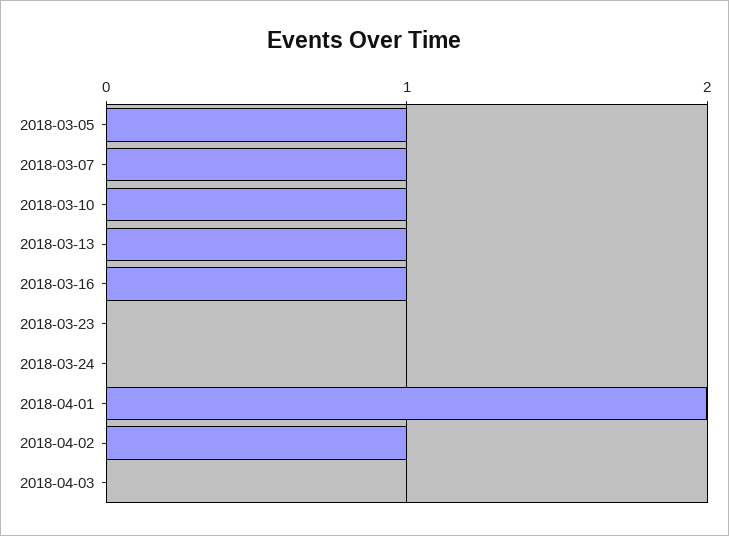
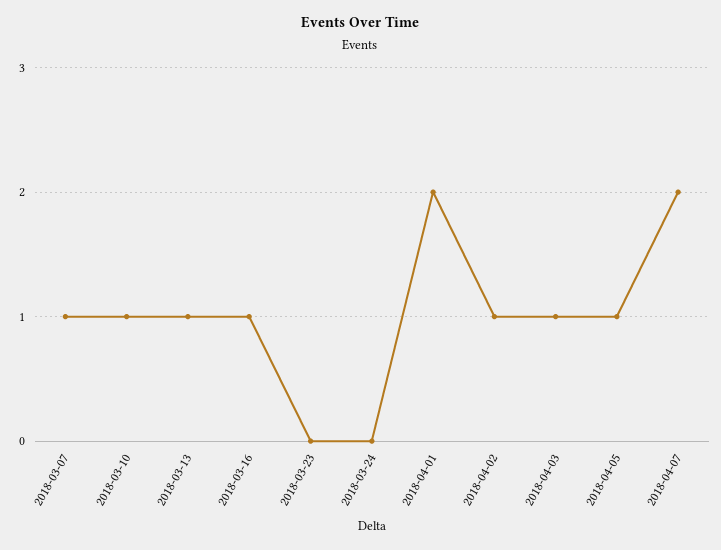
2018-03-05: 1 -> none
2018-04-03: 0 -> 1
2018-04-05: none -> 1
2018-04-07: none -> 2

